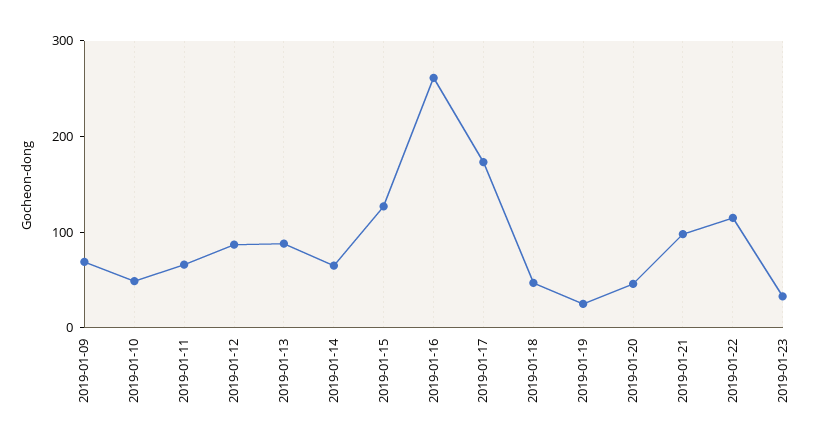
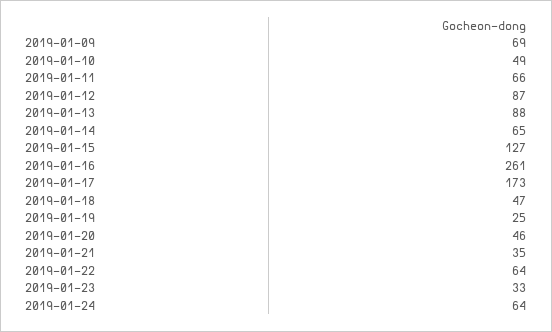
2019-01-21: 100 -> 35
2019-01-22: 120 -> 64
2019-01-24: none -> 64

